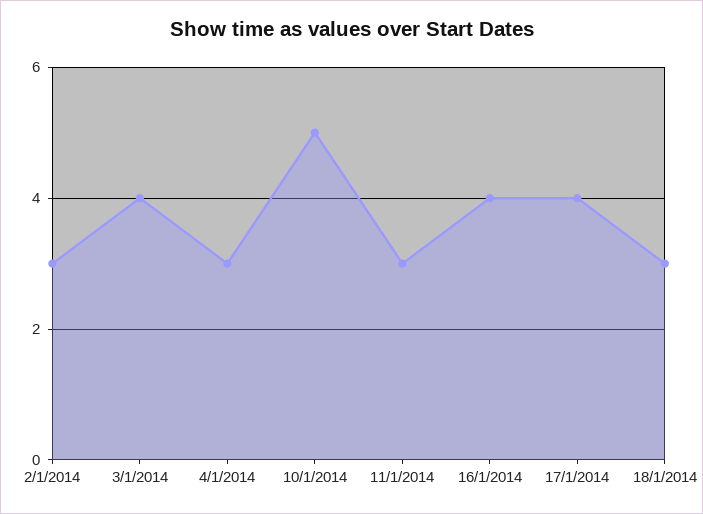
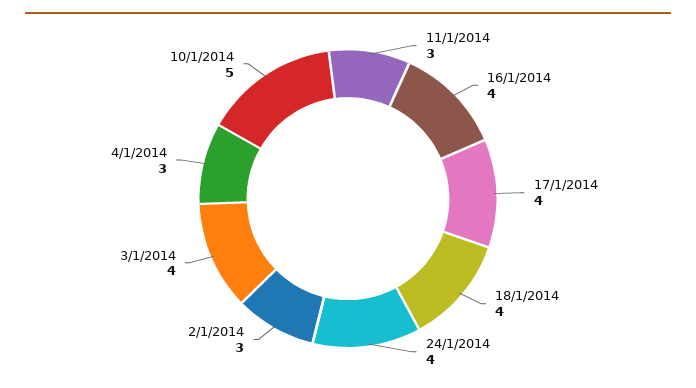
18/1/2014: 3 -> 4
24/1/2014: none -> 4

